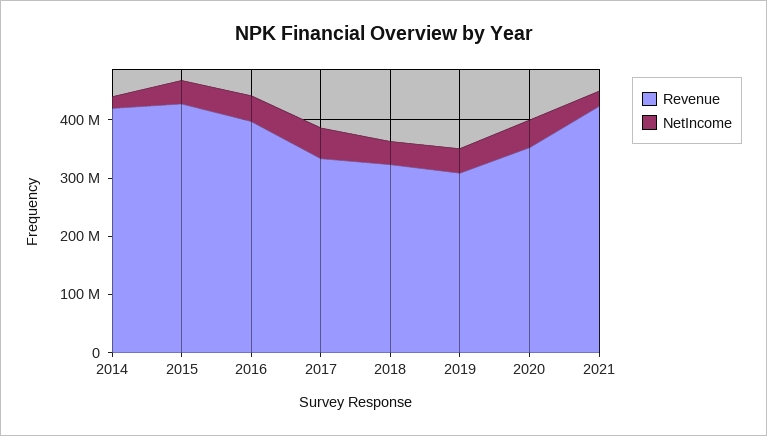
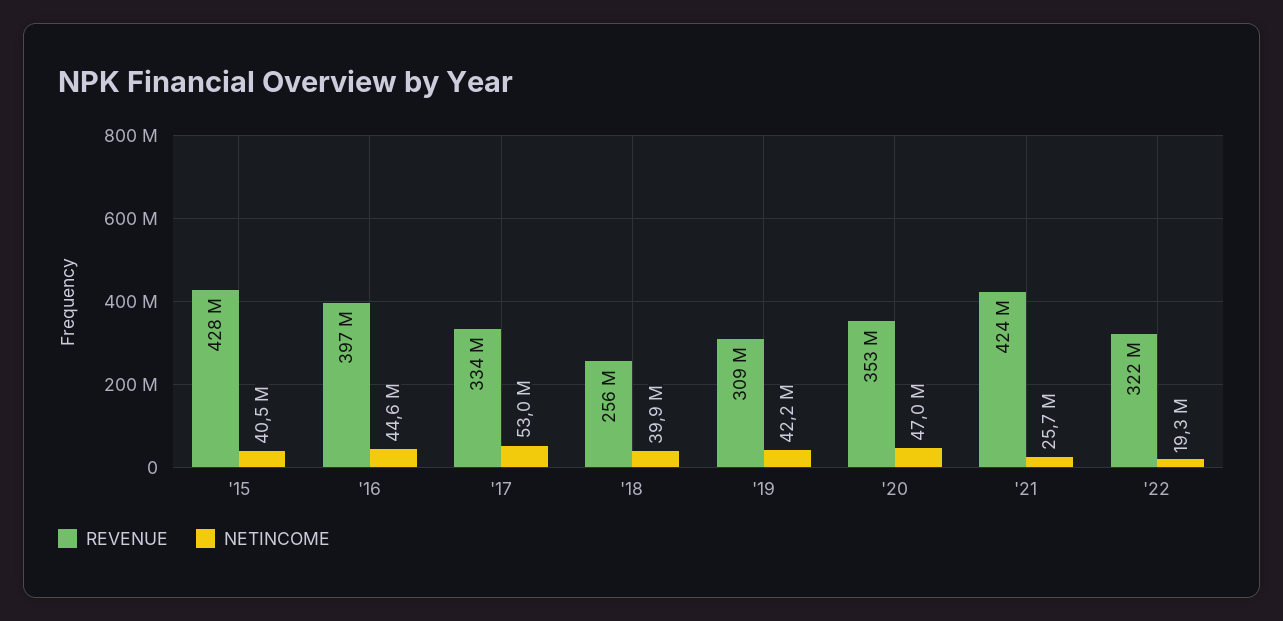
Revenue, 2014: 420000000 -> none
NetIncome, 2014: 20000000 -> none
Revenue, 2018: 320000000 -> 256000000
Revenue, '22: none -> 322000000
NetIncome, '22: none -> 19300000

